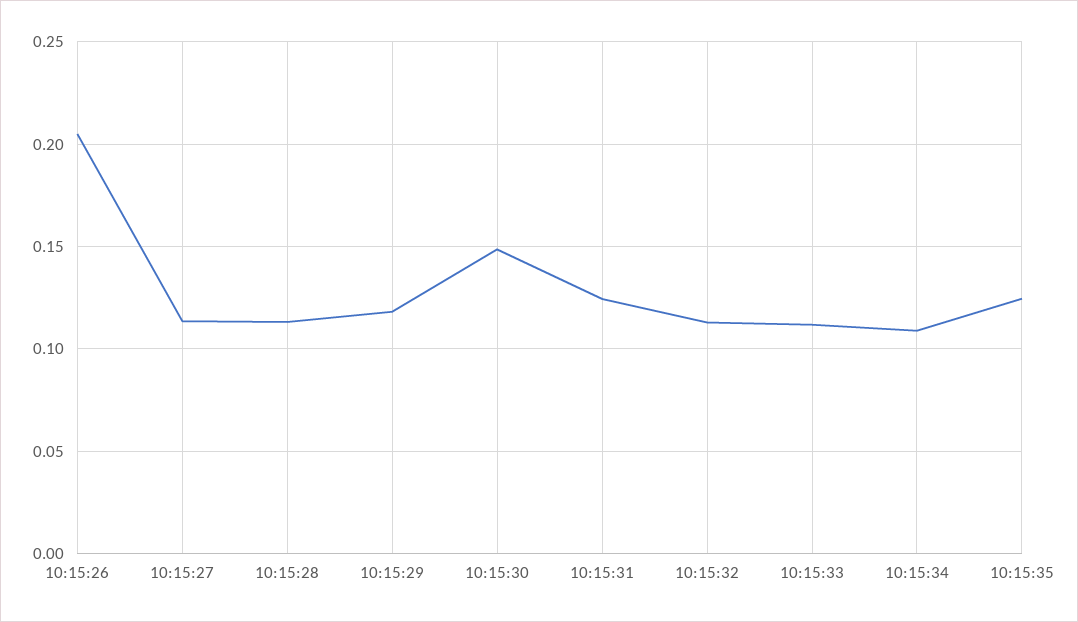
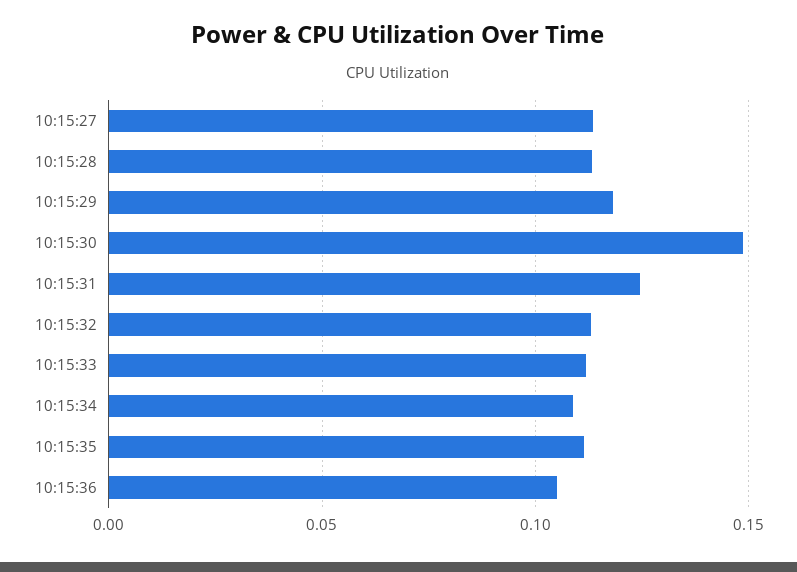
10:15:26: 0.205 -> none
10:15:35: 0.125 -> 0.11
10:15:36: none -> 0.105

